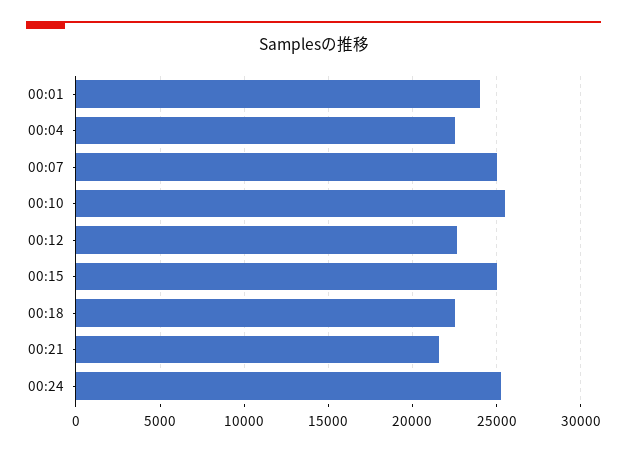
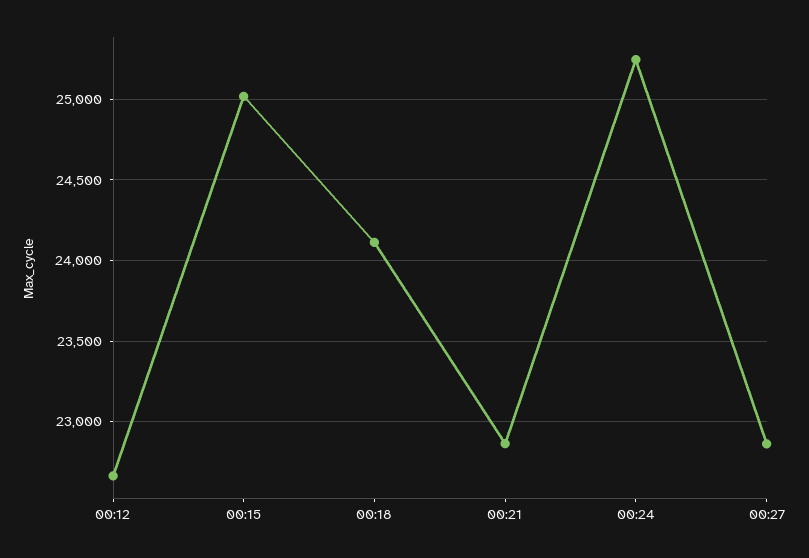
00:01: 24000 -> none
00:04: 22500 -> none
00:07: 25000 -> none
00:10: 25500 -> none
00:18: 22500 -> 24100
00:21: 21500 -> 22850
00:27: none -> 22850

